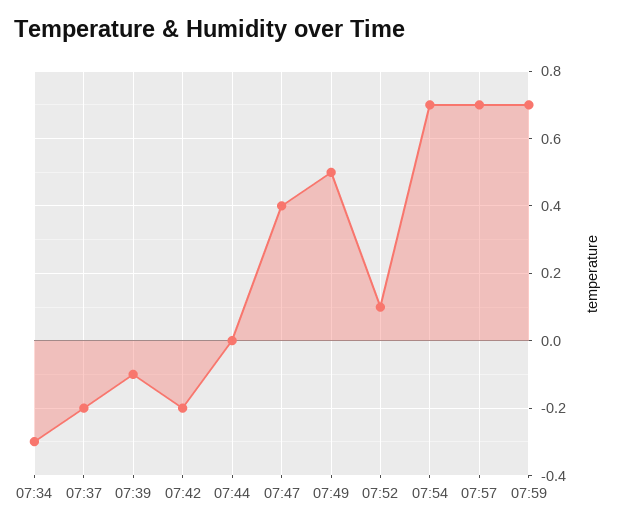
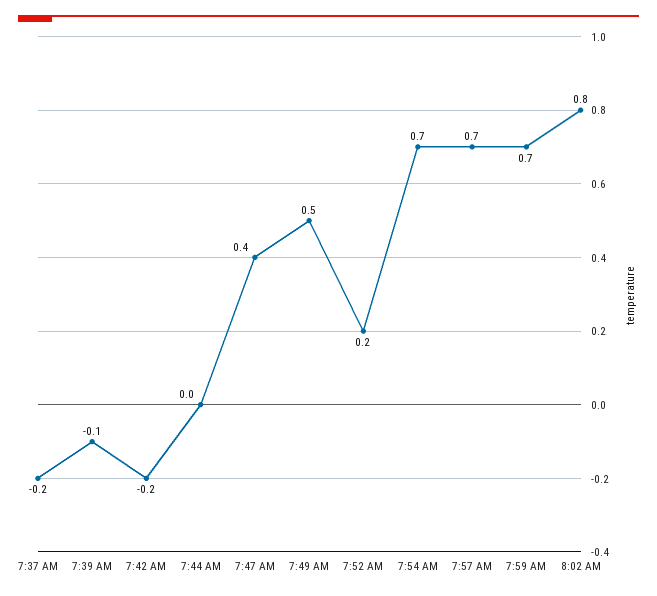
07:34: -0.3 -> none
07:52: 0.1 -> 0.2
8:02 AM: none -> 0.8

